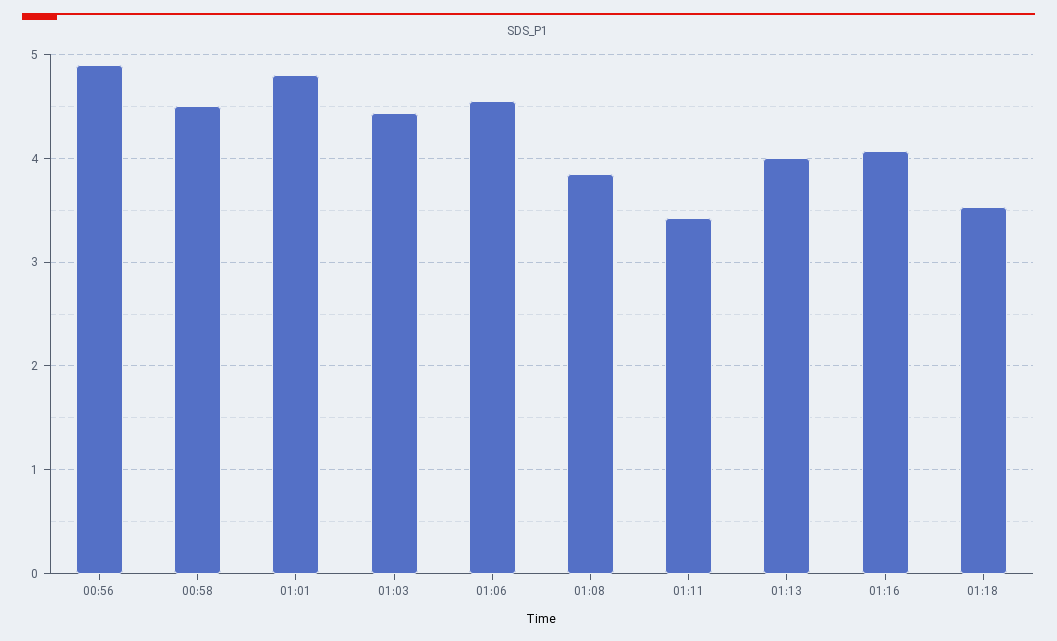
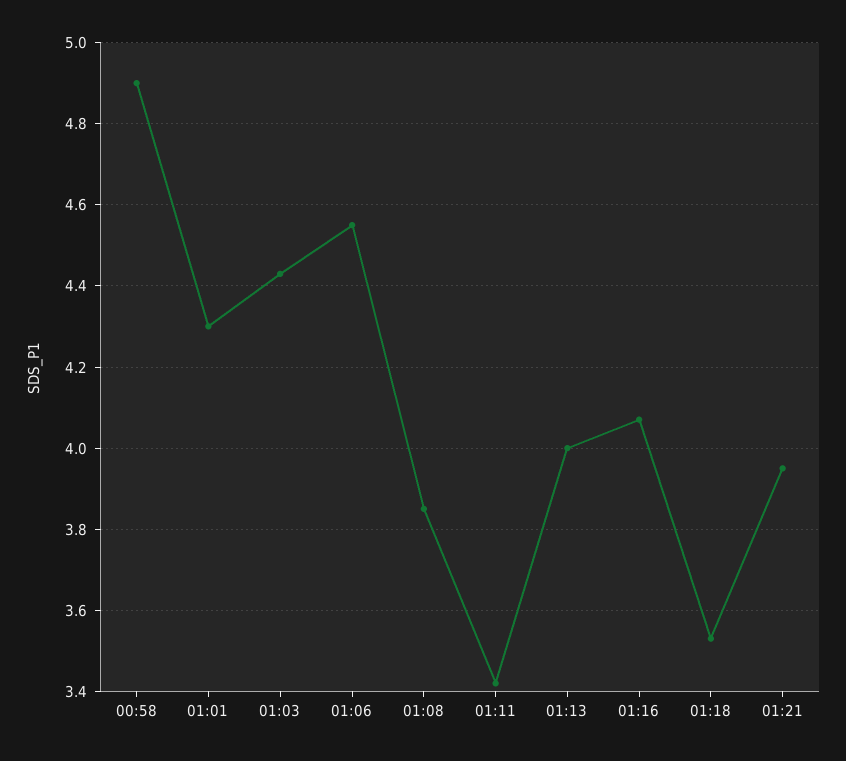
00:56: 4.9 -> none
00:58: 4.5 -> 4.9
01:01: 4.8 -> 4.3
01:21: none -> 3.95

